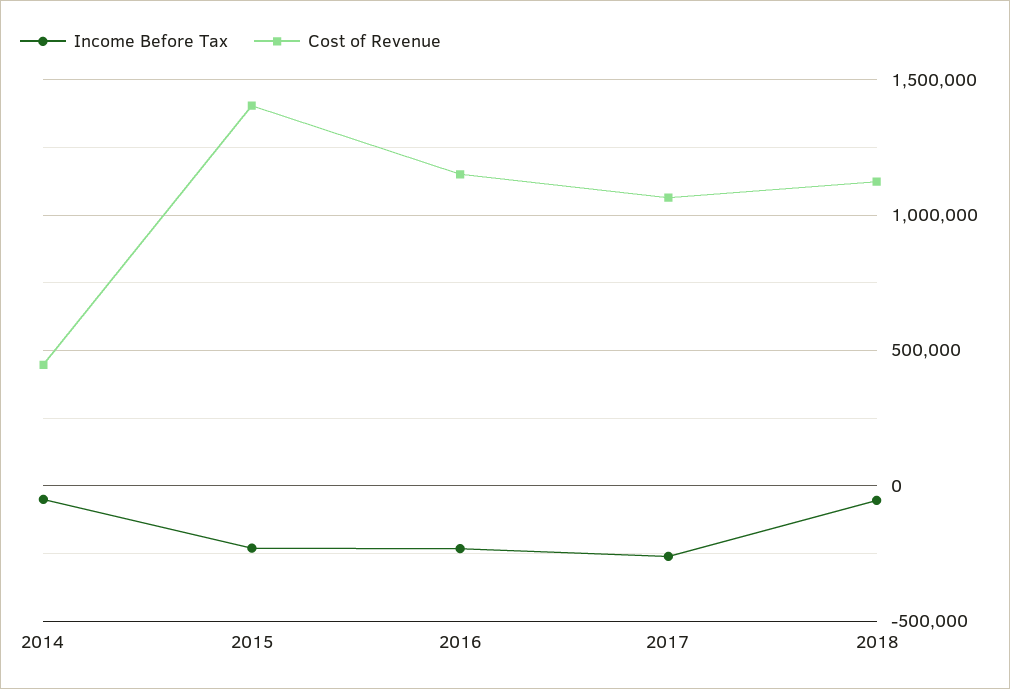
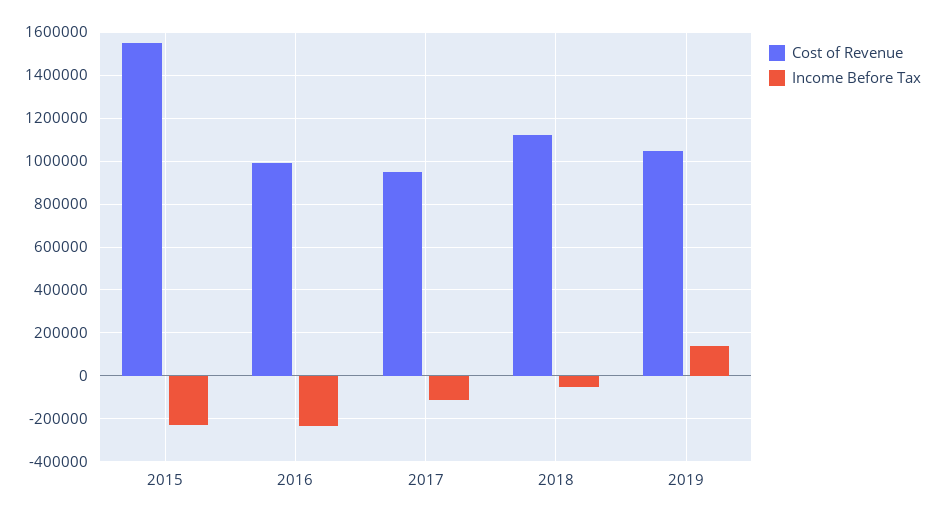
Income Before Tax, 2014: -50000 -> none
Cost of Revenue, 2014: 450000 -> none
Cost of Revenue, 2015: 1400000 -> 1550000
Cost of Revenue, 2016: 1150000 -> 1000000
Income Before Tax, 2017: -250000 -> -100000
Cost of Revenue, 2017: 1050000 -> 950000
Cost of Revenue, 2019: none -> 1050000
Income Before Tax, 2019: none -> 150000

